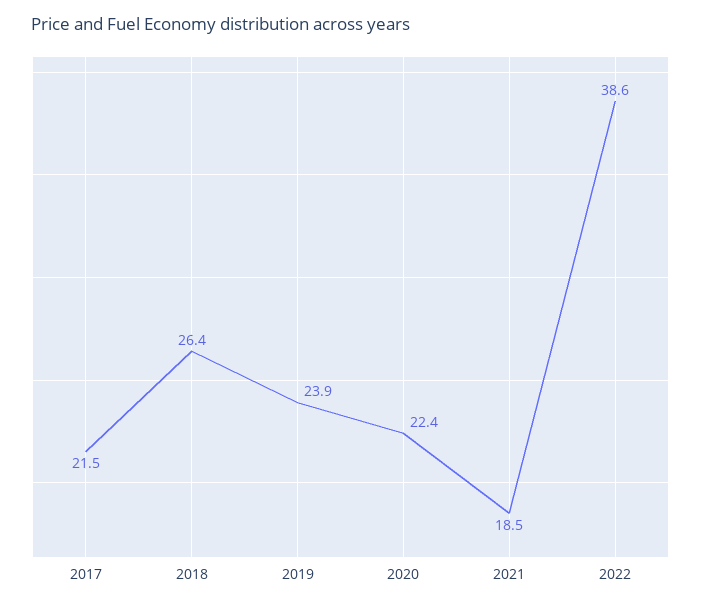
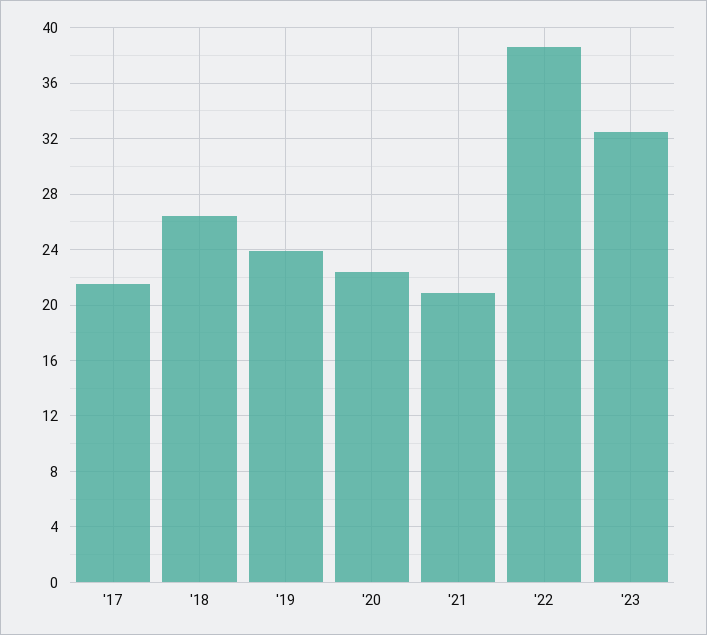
2021: 18.5 -> 21
'23: none -> 32.5

